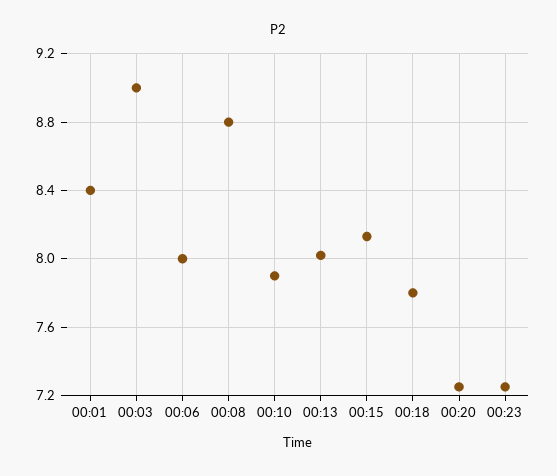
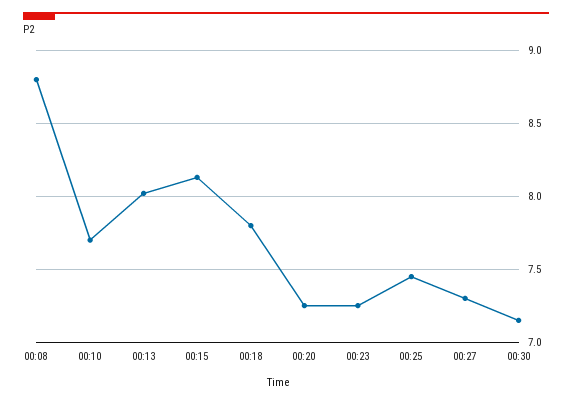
00:01: 8.4 -> none
00:03: 9 -> none
00:06: 8 -> none
00:10: 7.9 -> 7.7
00:25: none -> 7.45
00:27: none -> 7.3
00:30: none -> 7.15

